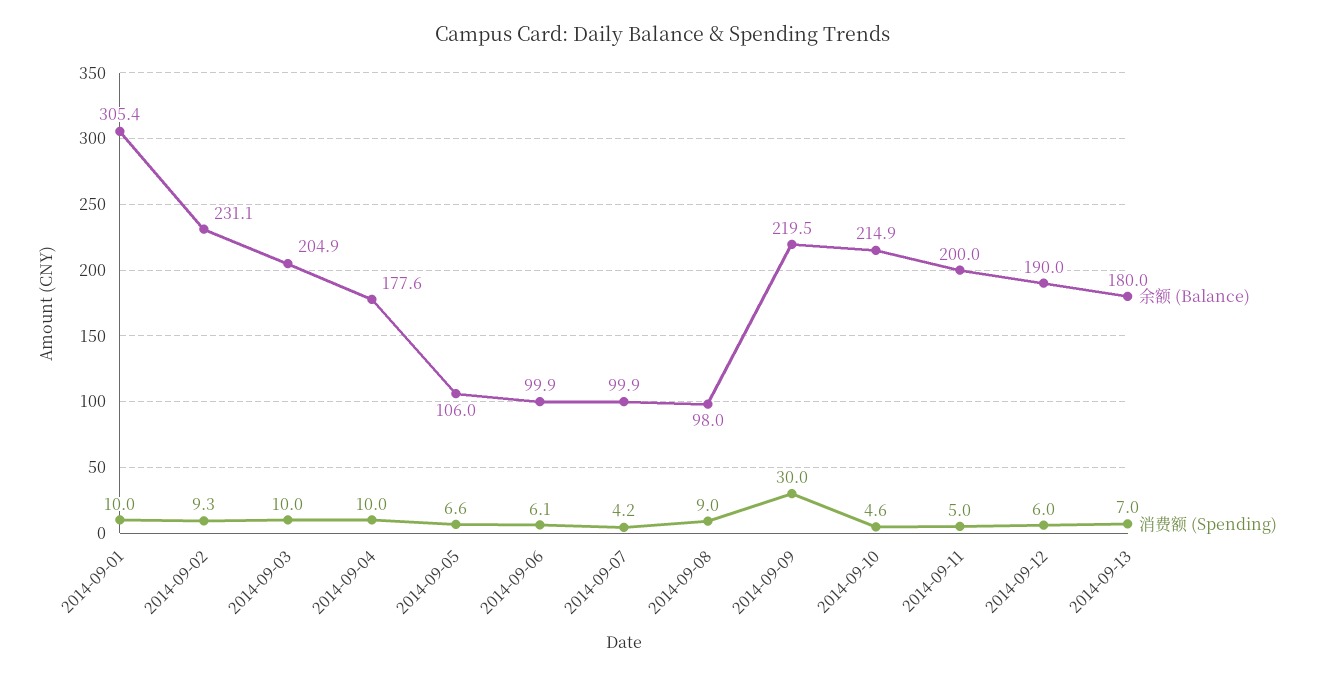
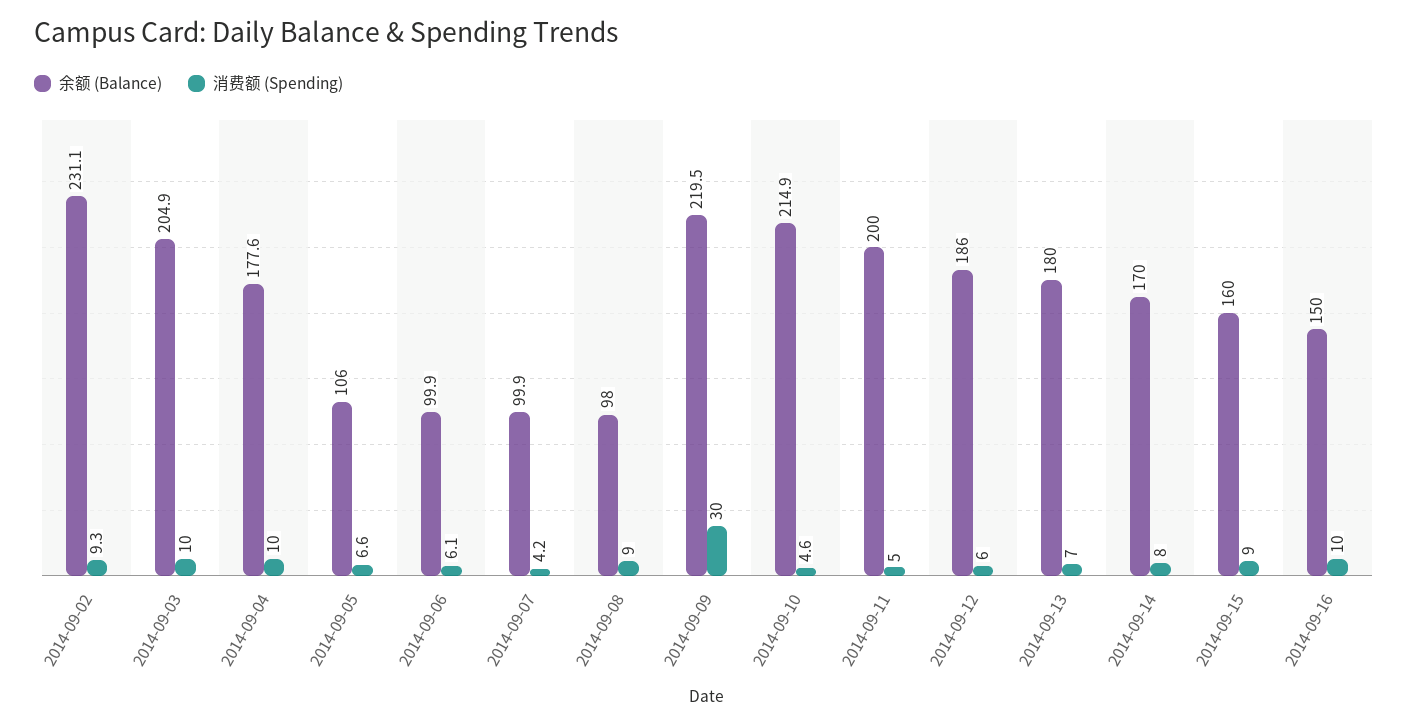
余额 (Balance), 2014-09-01: 305.4 -> none
消费额 (Spending), 2014-09-01: 10 -> none
余额 (Balance), 2014-09-12: 190 -> 186
余额 (Balance), 2014-09-14: none -> 170
消费额 (Spending), 2014-09-14: none -> 8
余额 (Balance), 2014-09-15: none -> 160
消费额 (Spending), 2014-09-15: none -> 9
余额 (Balance), 2014-09-16: none -> 150
消费额 (Spending), 2014-09-16: none -> 10

